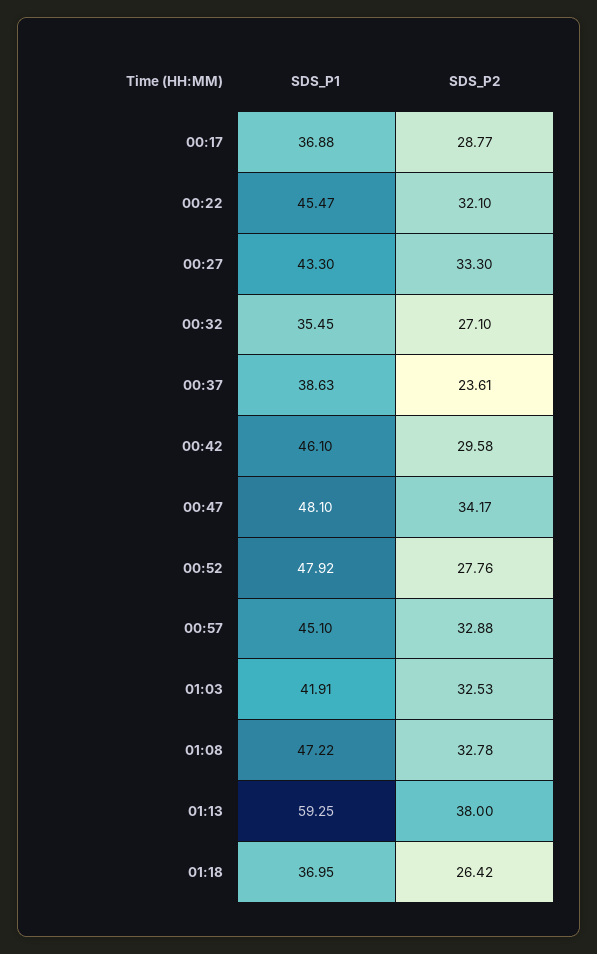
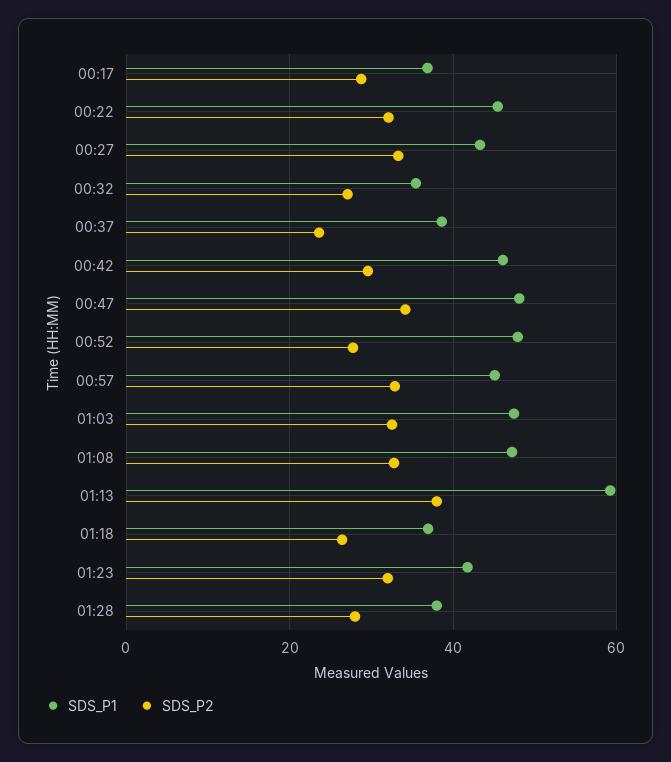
SDS_P1, 01:03: 41.91 -> 48
SDS_P1, 01:23: none -> 42
SDS_P2, 01:23: none -> 32
SDS_P1, 01:28: none -> 38
SDS_P2, 01:28: none -> 28

